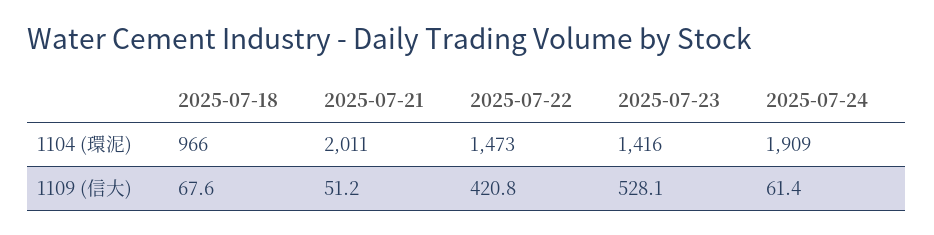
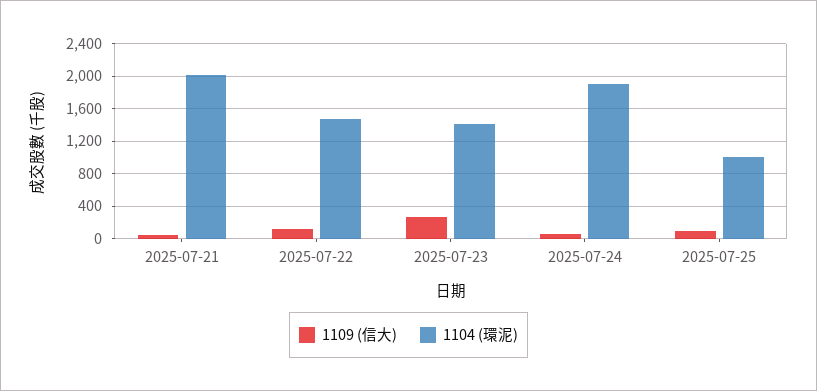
1104 (環泥), 2025-07-18: 966 -> none
1109 (信大), 2025-07-18: 67.6 -> none
1109 (信大), 2025-07-22: 420.8 -> 100
1109 (信大), 2025-07-23: 528.1 -> 300
1109 (信大), 2025-07-25: none -> 100
1104 (環泥), 2025-07-25: none -> 1000

